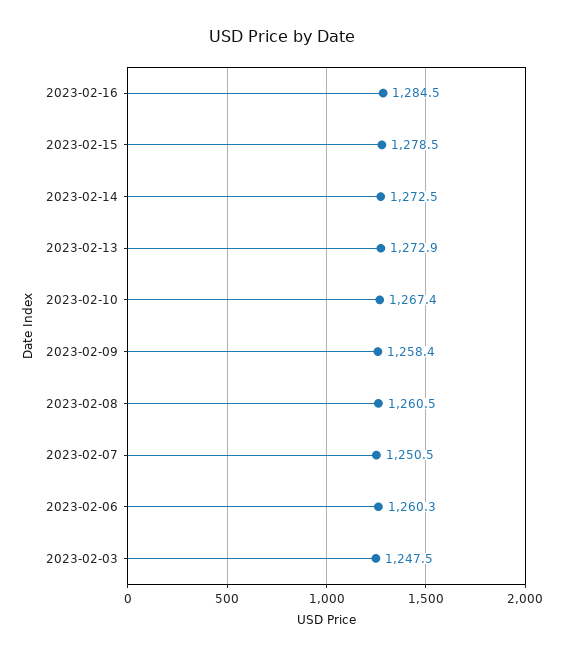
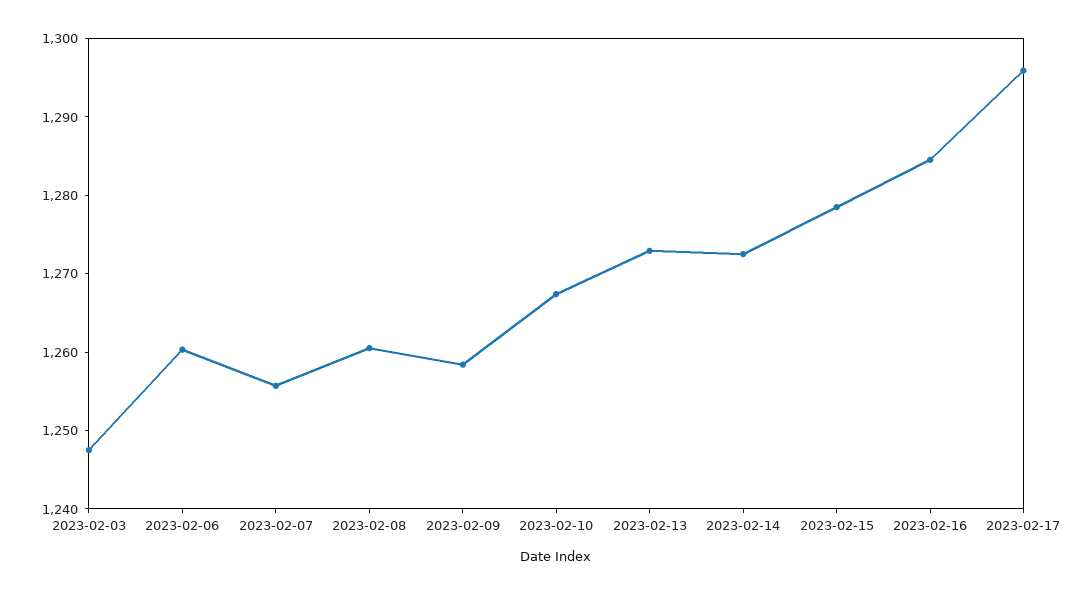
2023-02-07: 1250.5 -> 1256
2023-02-17: none -> 1296

